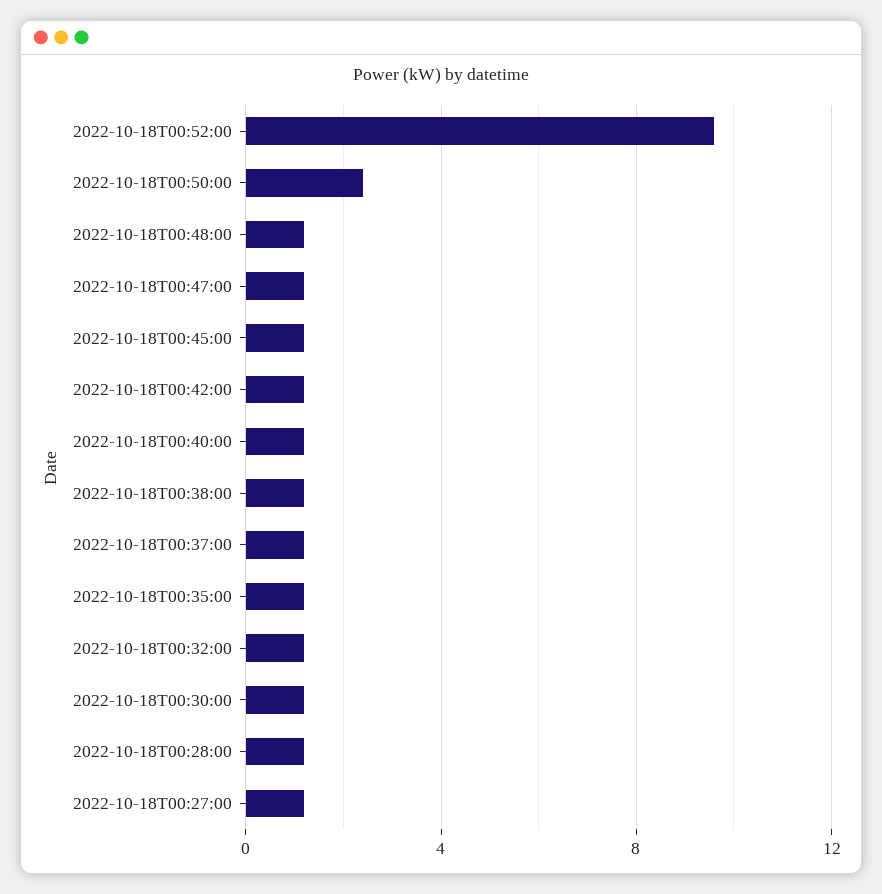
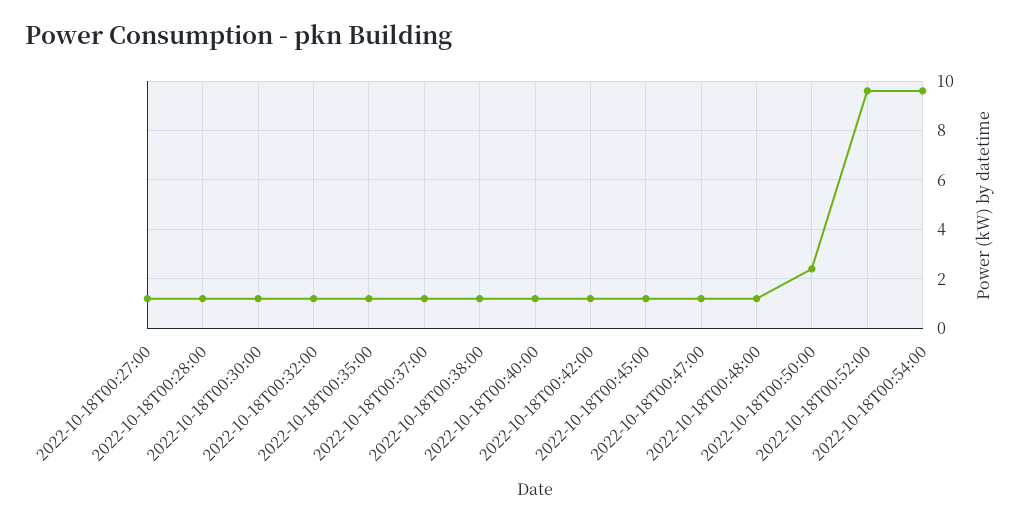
2022-10-18T00:54:00: none -> 9.5

